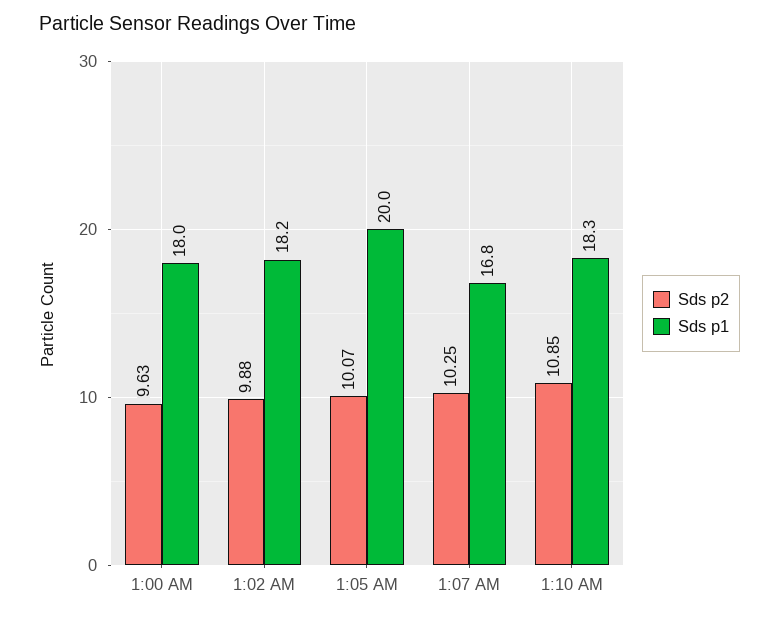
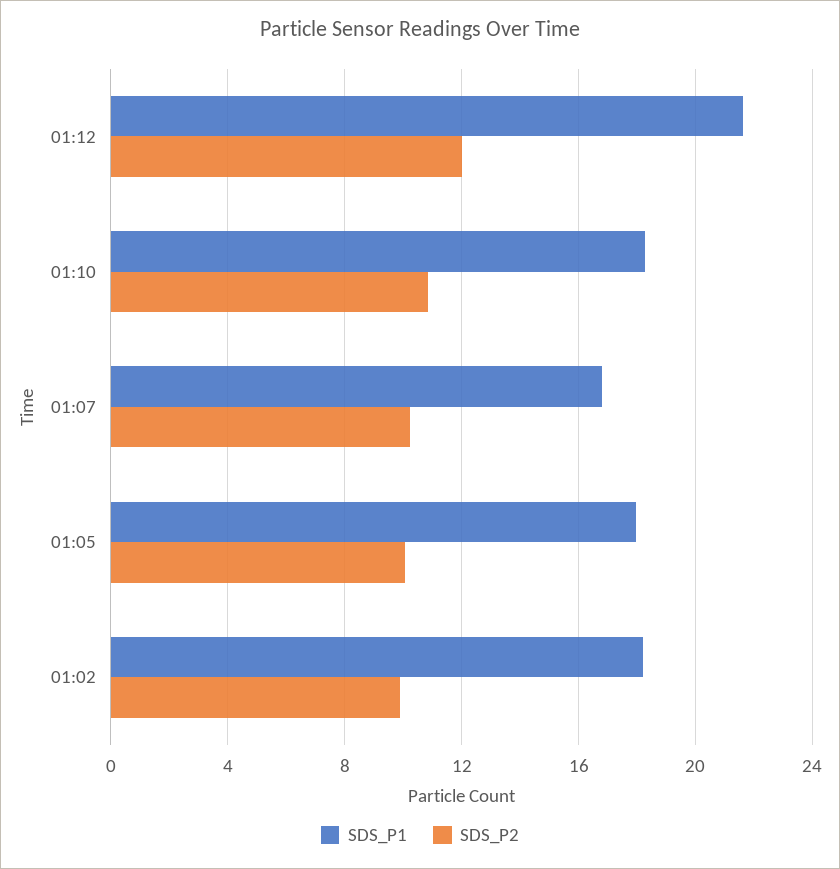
Sds p2, 1:00 AM: 9.63 -> none
Sds p1, 1:00 AM: 18 -> none
Sds p1, 1:05 AM: 20 -> 18
Sds p1, 01:12: none -> 21.5
Sds p2, 01:12: none -> 12

